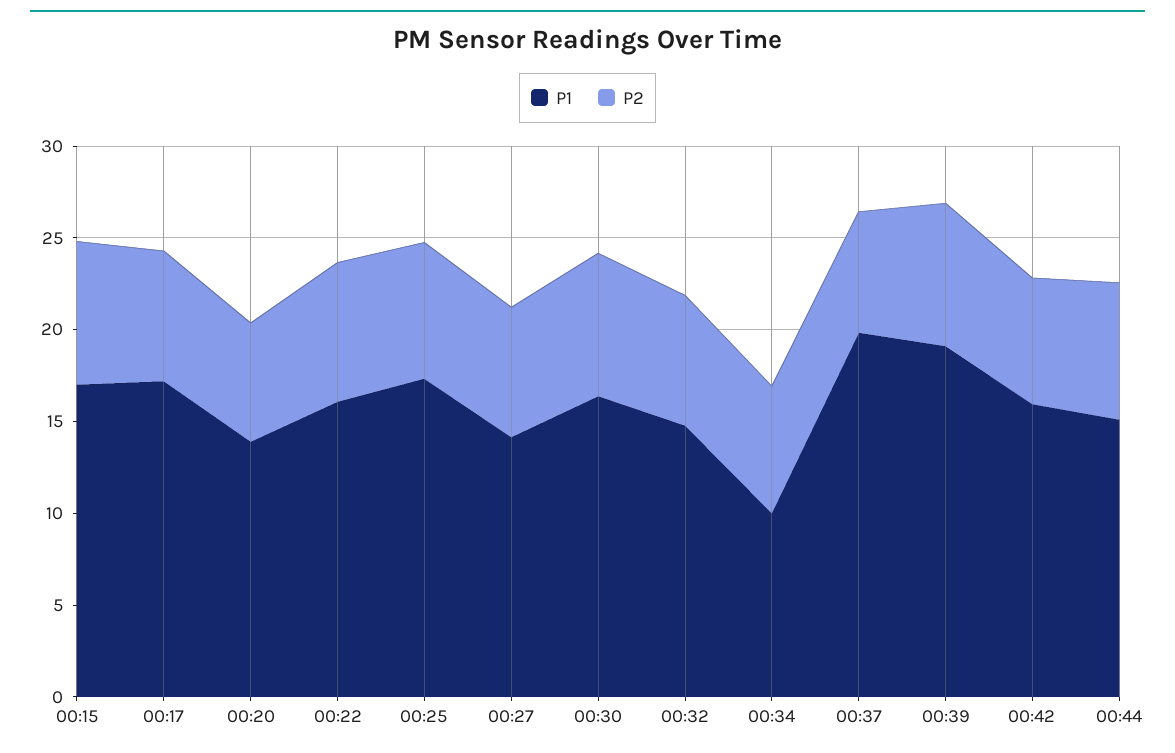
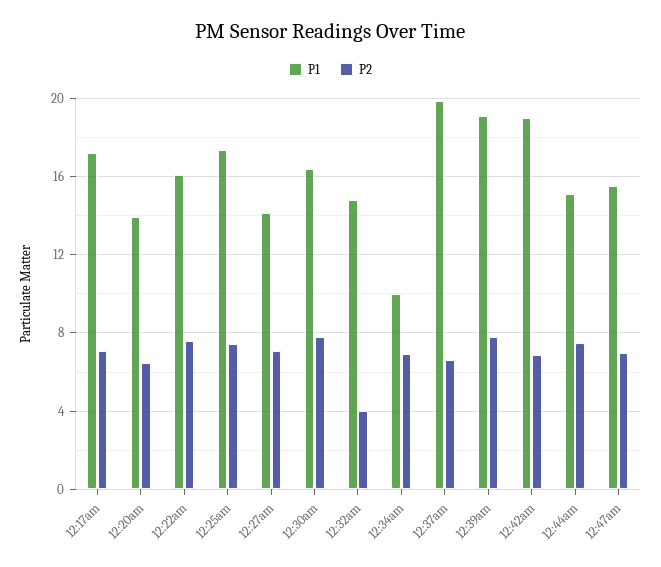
P1, 00:15: 17 -> none
P2, 00:15: 8 -> none
P2, 00:32: 7 -> 4
P1, 00:42: 16 -> 19
P1, 12:47am: none -> 15.5
P2, 12:47am: none -> 7

